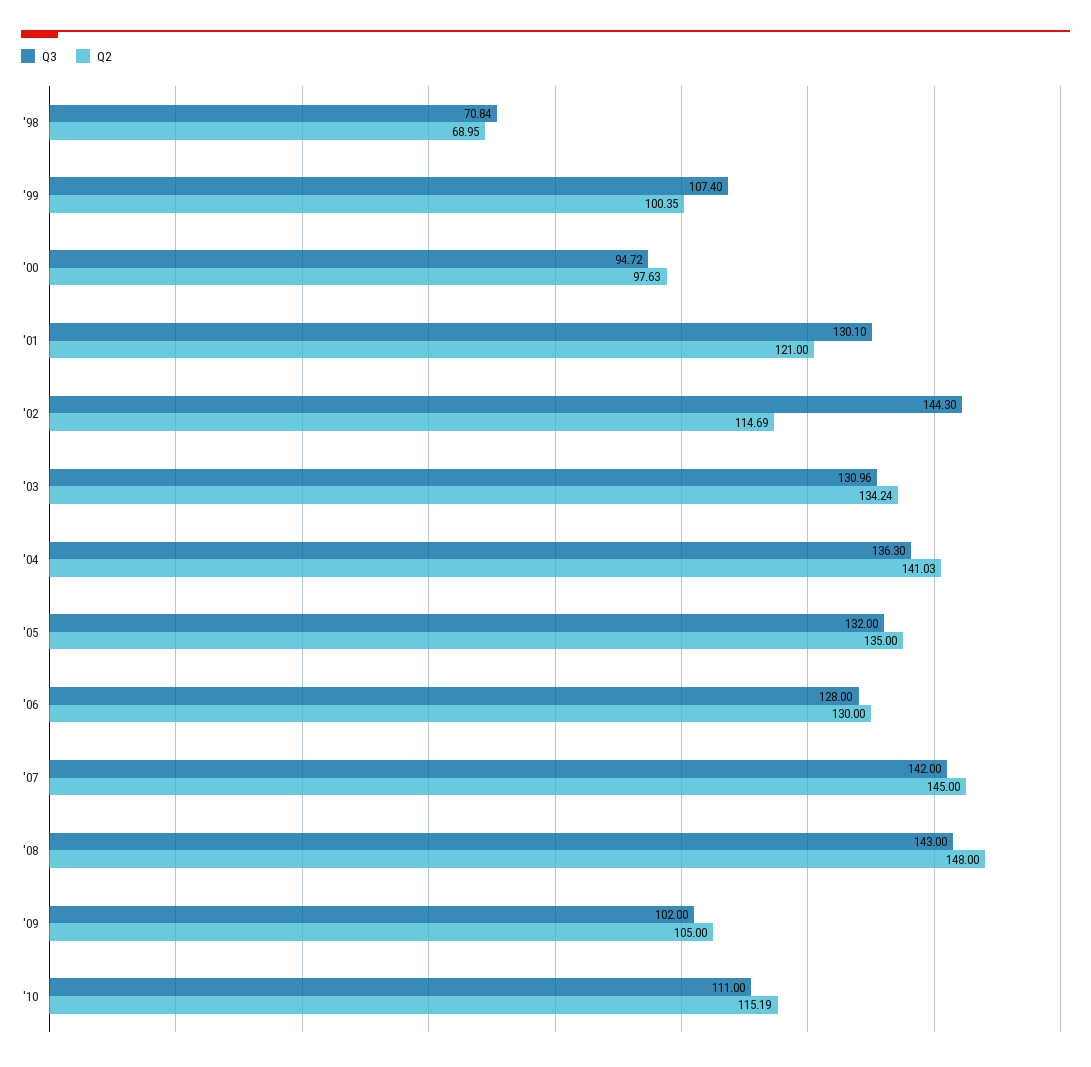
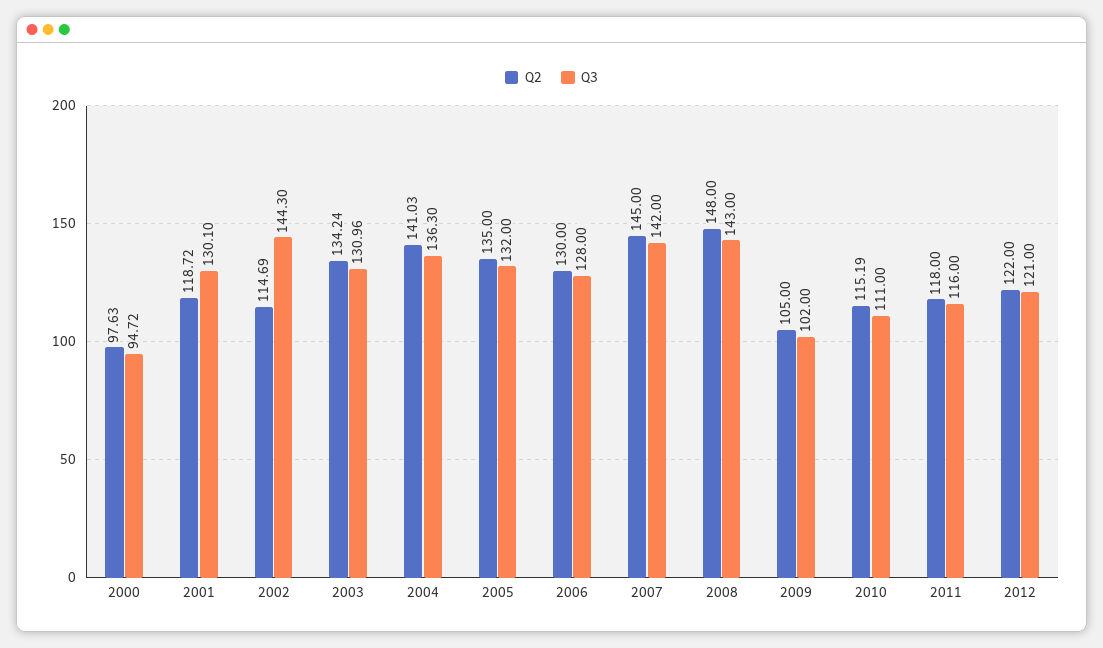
Q3, '98: 70.84 -> none
Q2, '98: 68.95 -> none
Q3, '99: 107.4 -> none
Q2, '99: 100.35 -> none
Q2, '01: 121 -> 118.72
Q2, 2011: none -> 118
Q3, 2011: none -> 116
Q2, 2012: none -> 122
Q3, 2012: none -> 121

